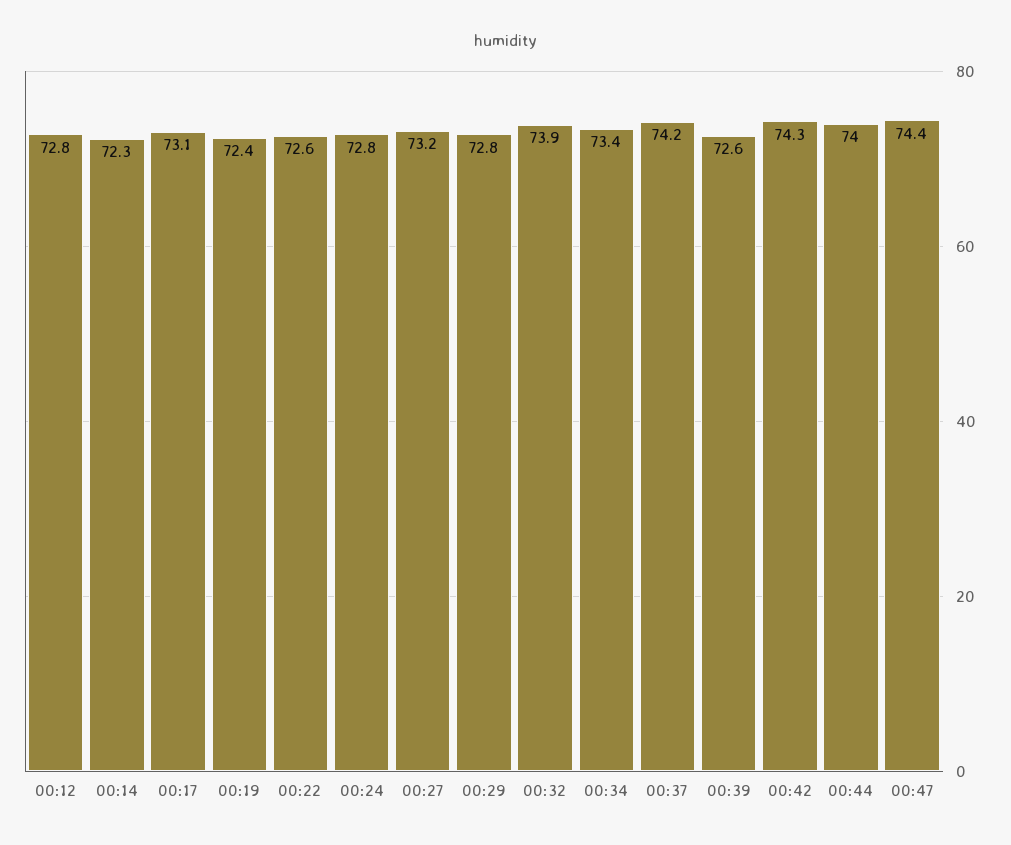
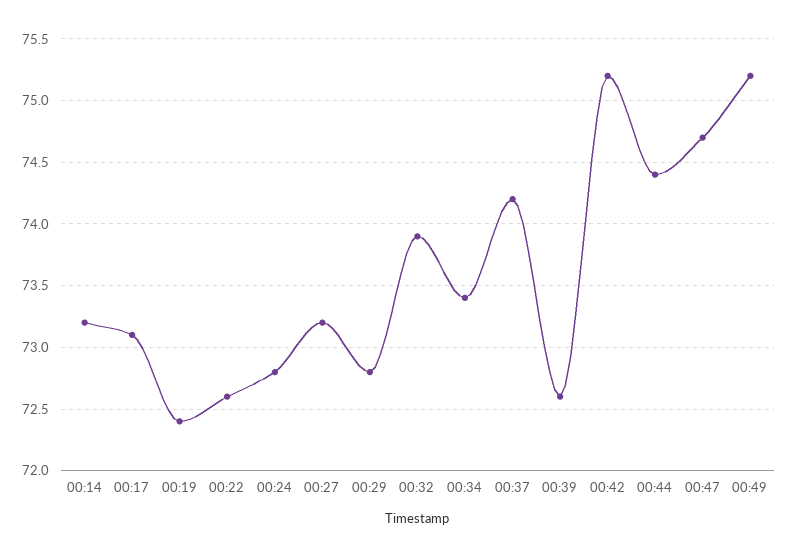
00:12: 72.8 -> none
00:14: 72.3 -> 73.2
00:42: 74.3 -> 75.2
00:44: 74 -> 74.4
00:47: 74.4 -> 74.7
00:49: none -> 75.2

